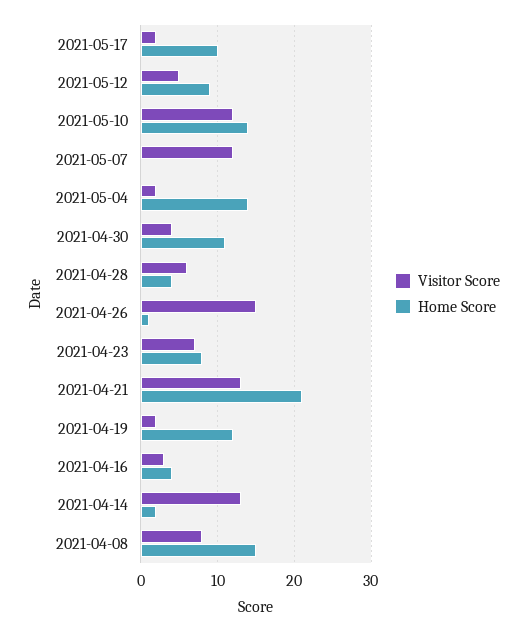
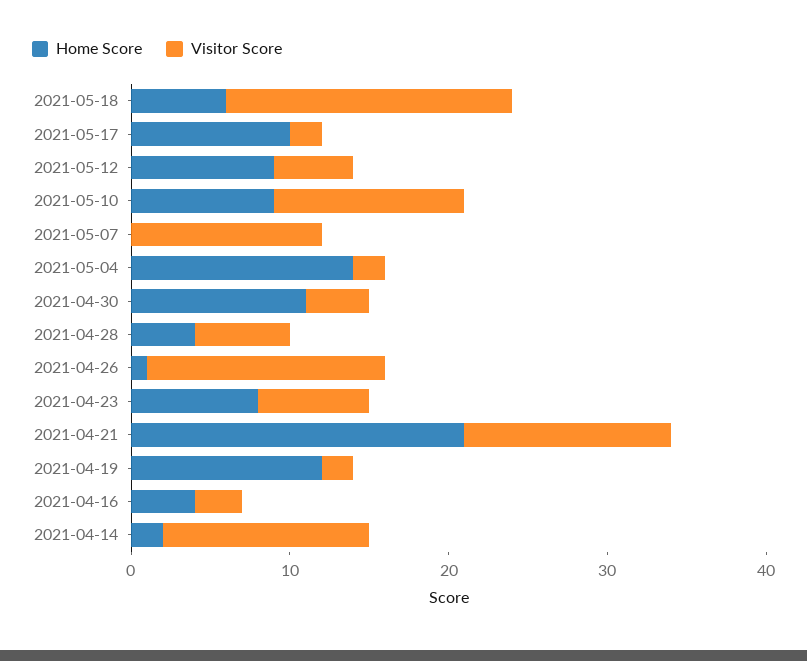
Home Score, 2021-05-10: 14 -> 9
Visitor Score, 2021-04-08: 8 -> none
Home Score, 2021-04-08: 15 -> none
Home Score, 2021-05-18: none -> 6
Visitor Score, 2021-05-18: none -> 18

